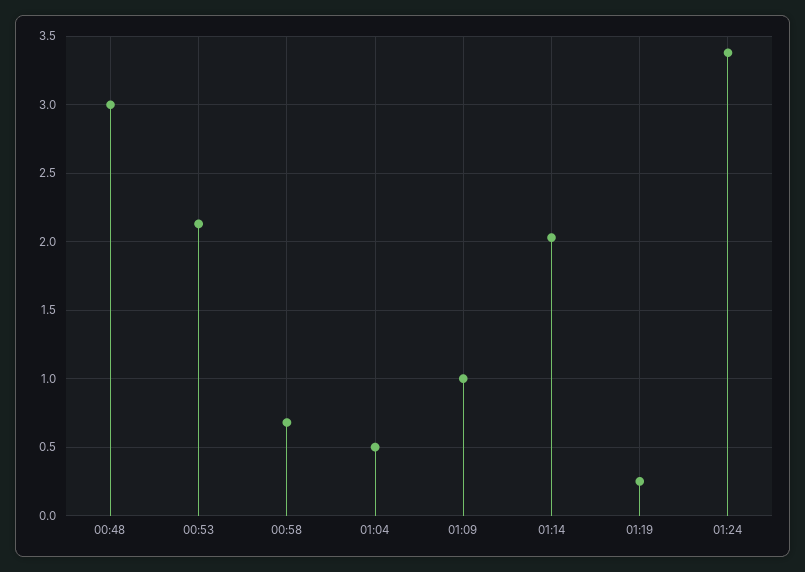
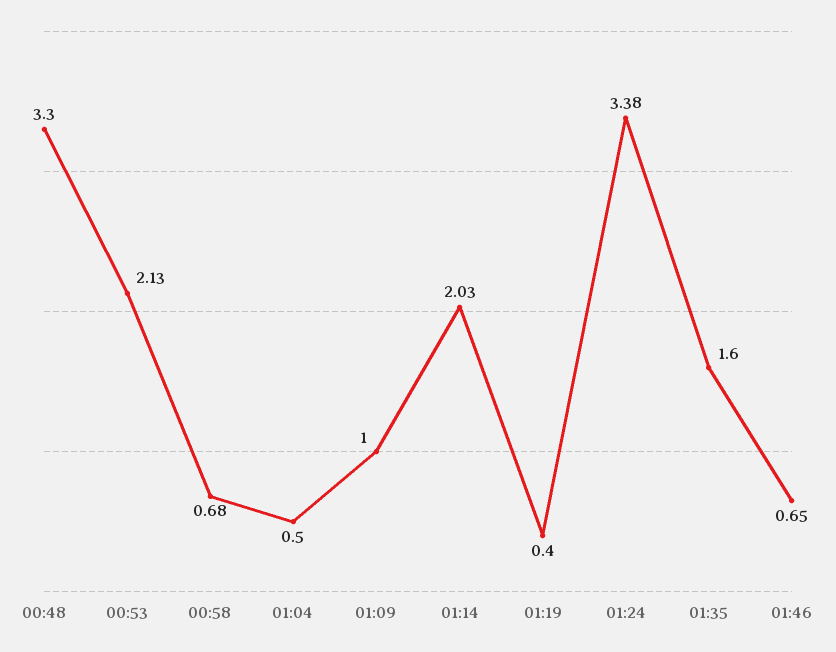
00:48: 3 -> 3.3
01:19: 0.25 -> 0.4
01:35: none -> 1.6
01:46: none -> 0.65

